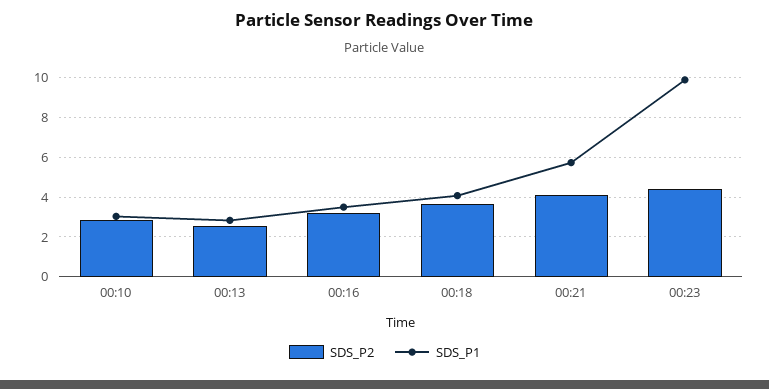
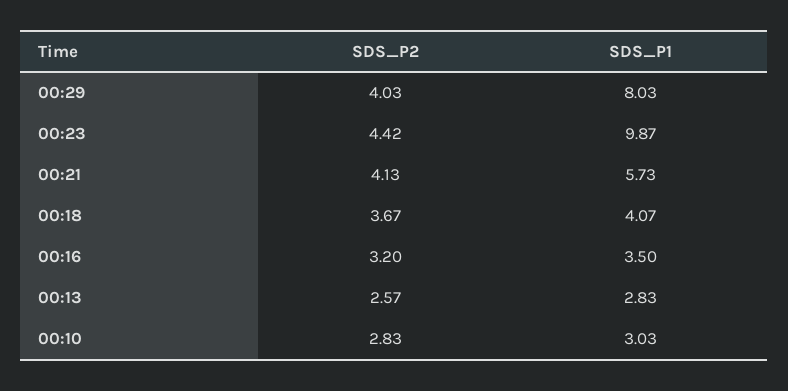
SDS_P2, 00:29: none -> 4.03
SDS_P1, 00:29: none -> 8.03

